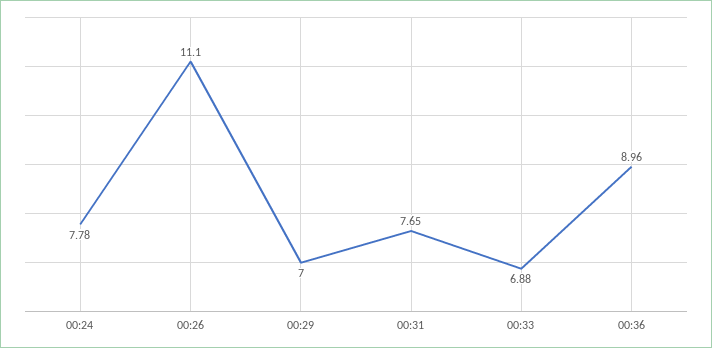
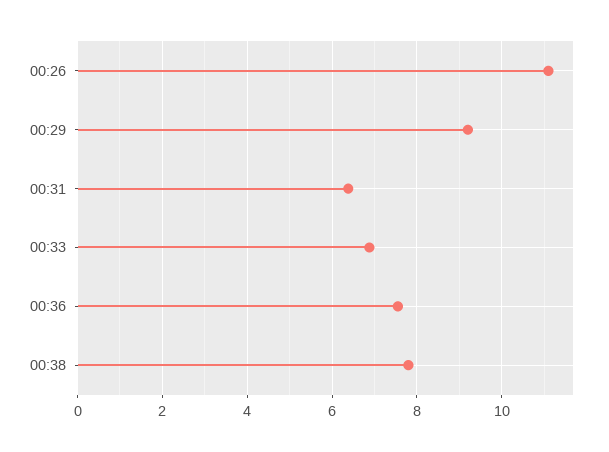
00:24: 7.78 -> none
00:29: 7 -> 9.2
00:31: 7.65 -> 6.4
00:36: 8.96 -> 7.6
00:38: none -> 7.8

